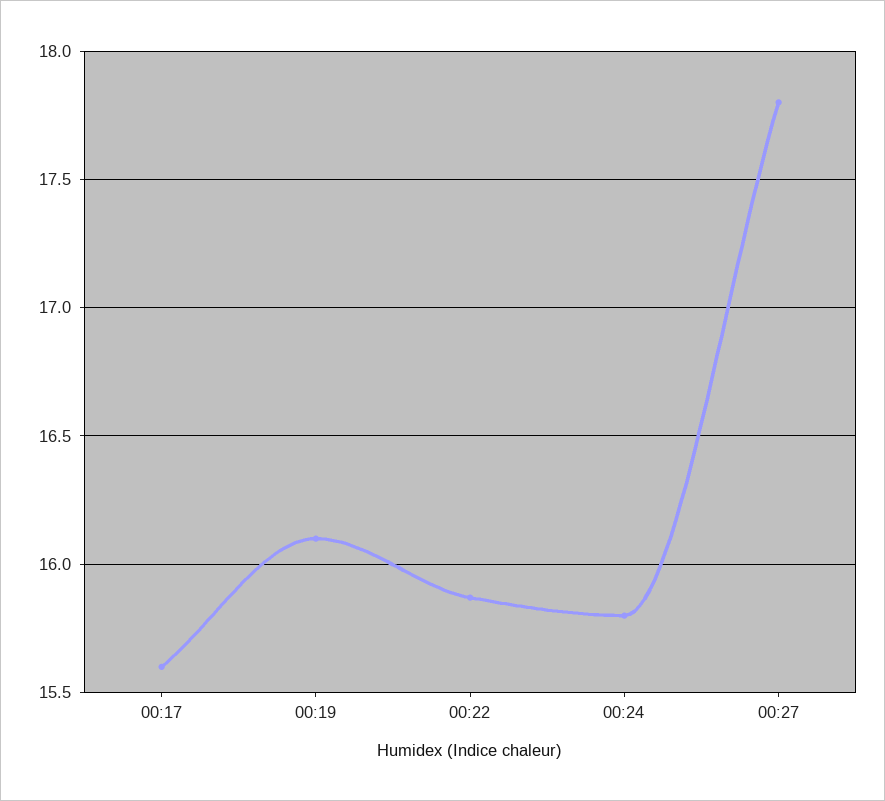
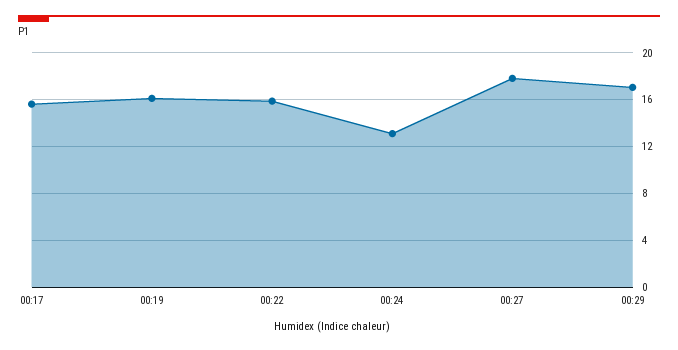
00:24: 15.8 -> 13
00:29: none -> 17

